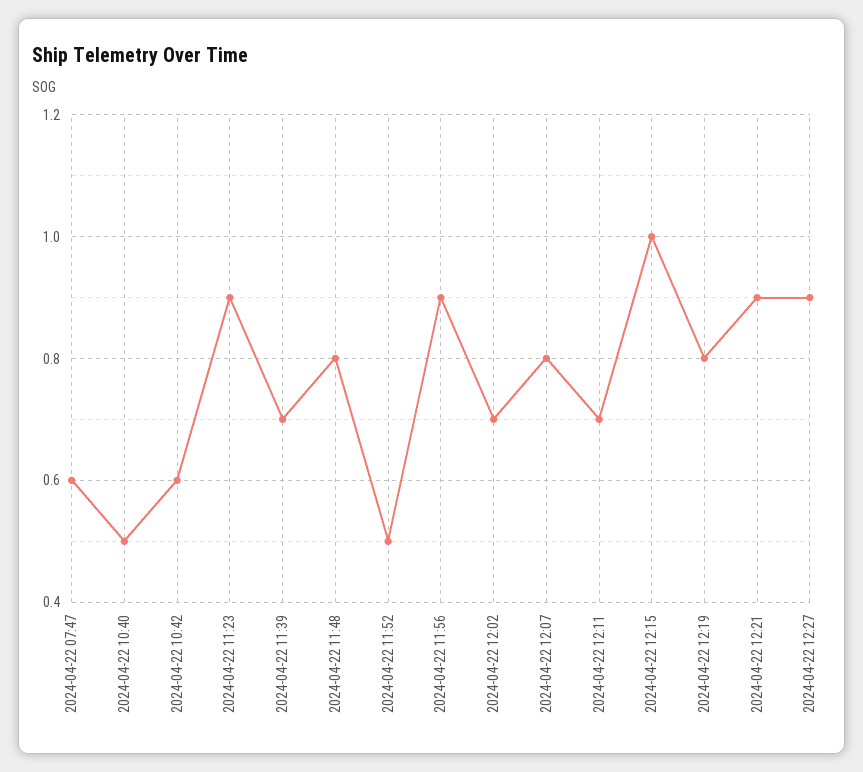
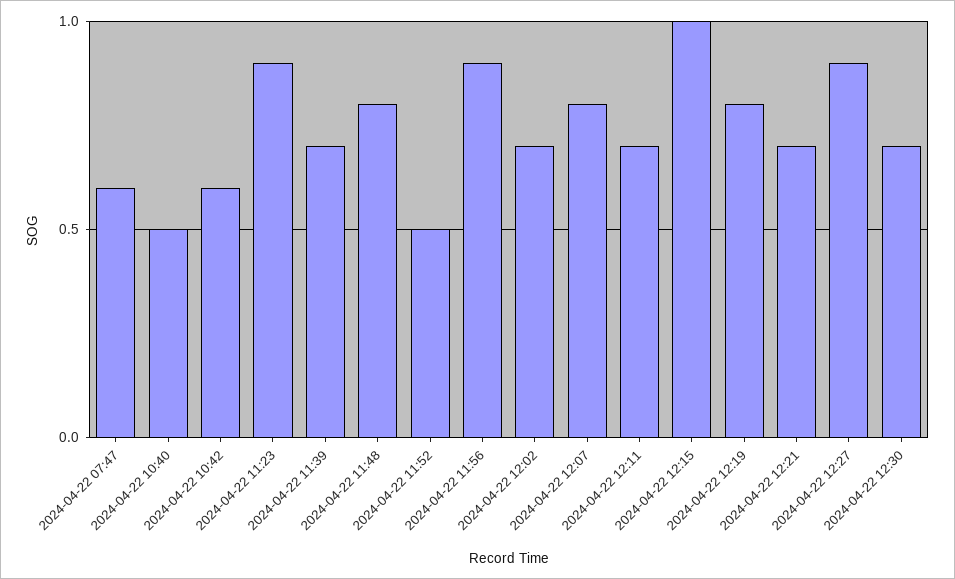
2024-04-22 12:21: 0.9 -> 0.7
2024-04-22 12:30: none -> 0.7

